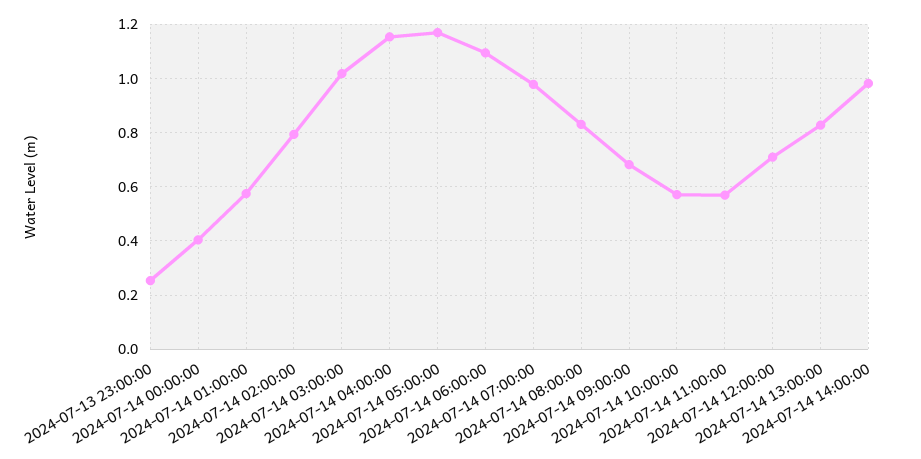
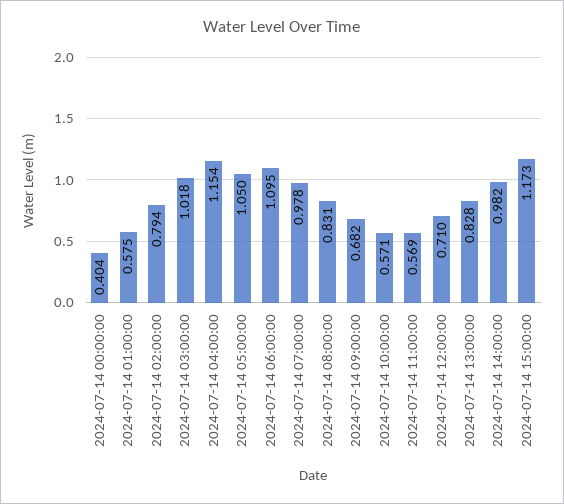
2024-07-13 23:00:00: 0.25 -> none
2024-07-14 05:00:00: 1.175 -> 1.05
2024-07-14 15:00:00: none -> 1.173

